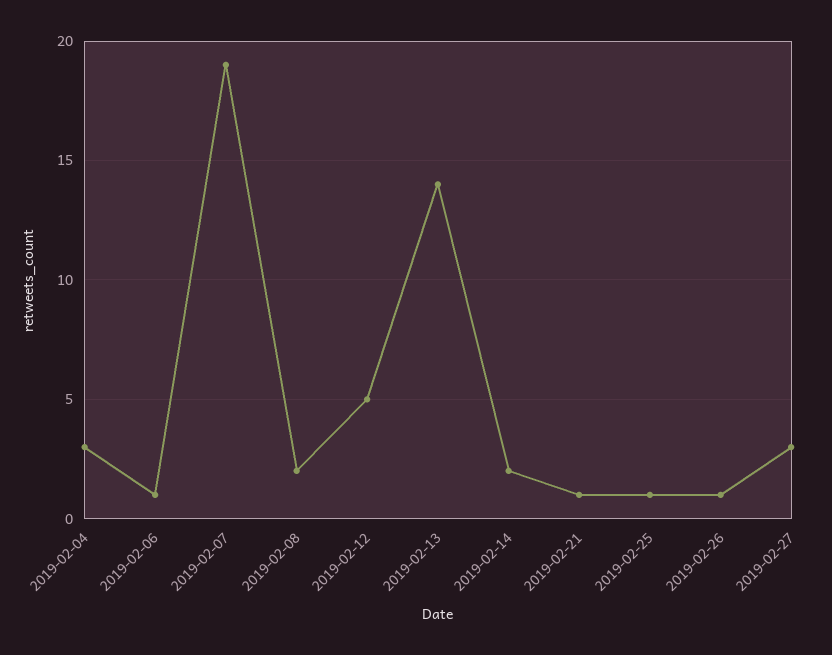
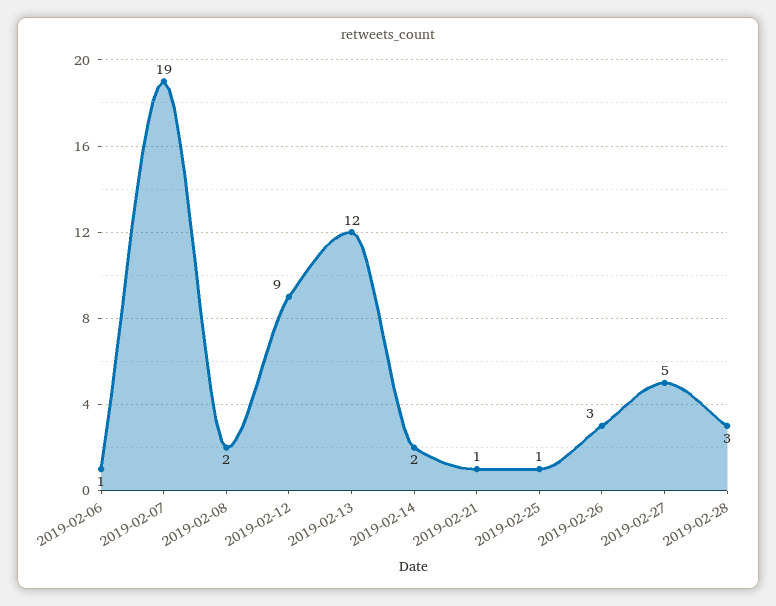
2019-02-04: 3 -> none
2019-02-12: 5 -> 9
2019-02-13: 14 -> 12
2019-02-26: 1 -> 3
2019-02-27: 3 -> 5
2019-02-28: none -> 3

